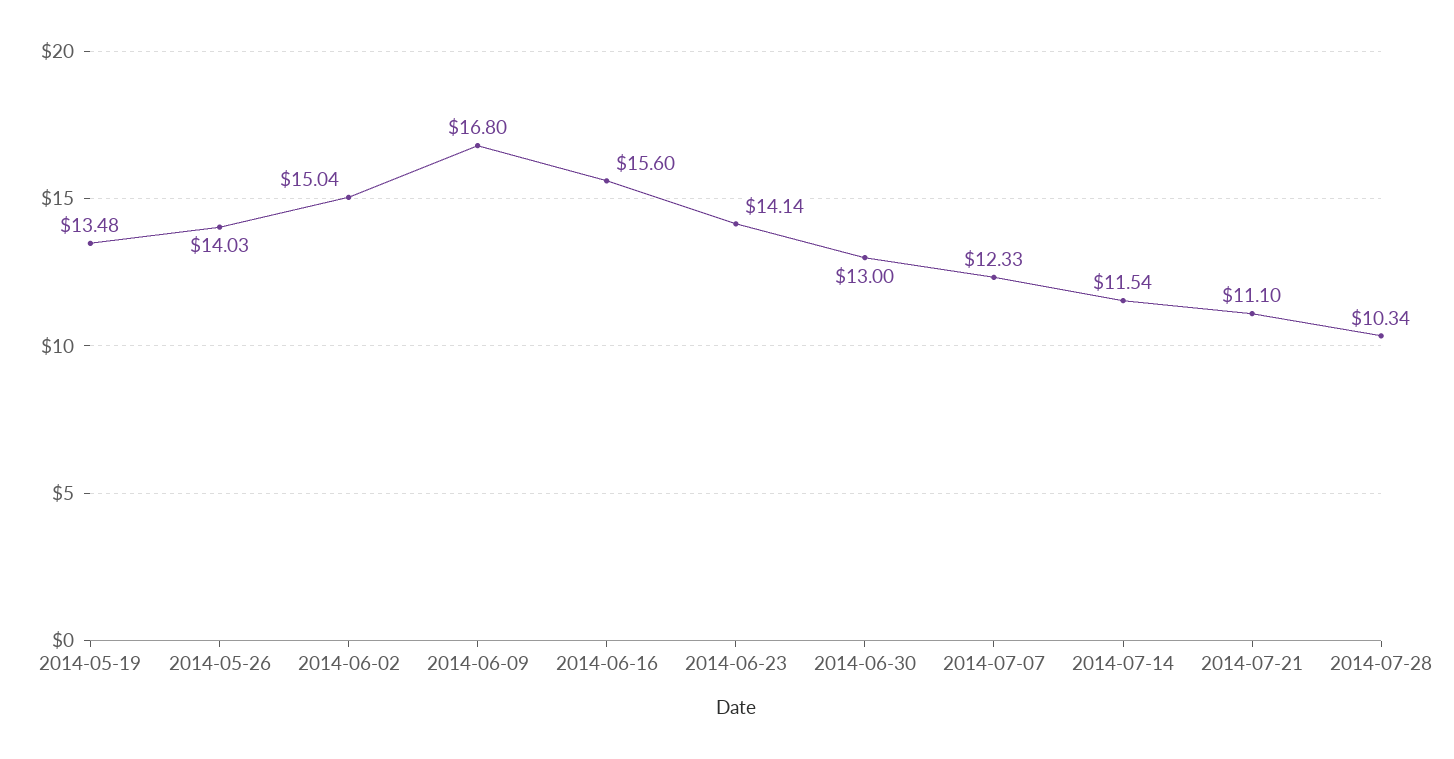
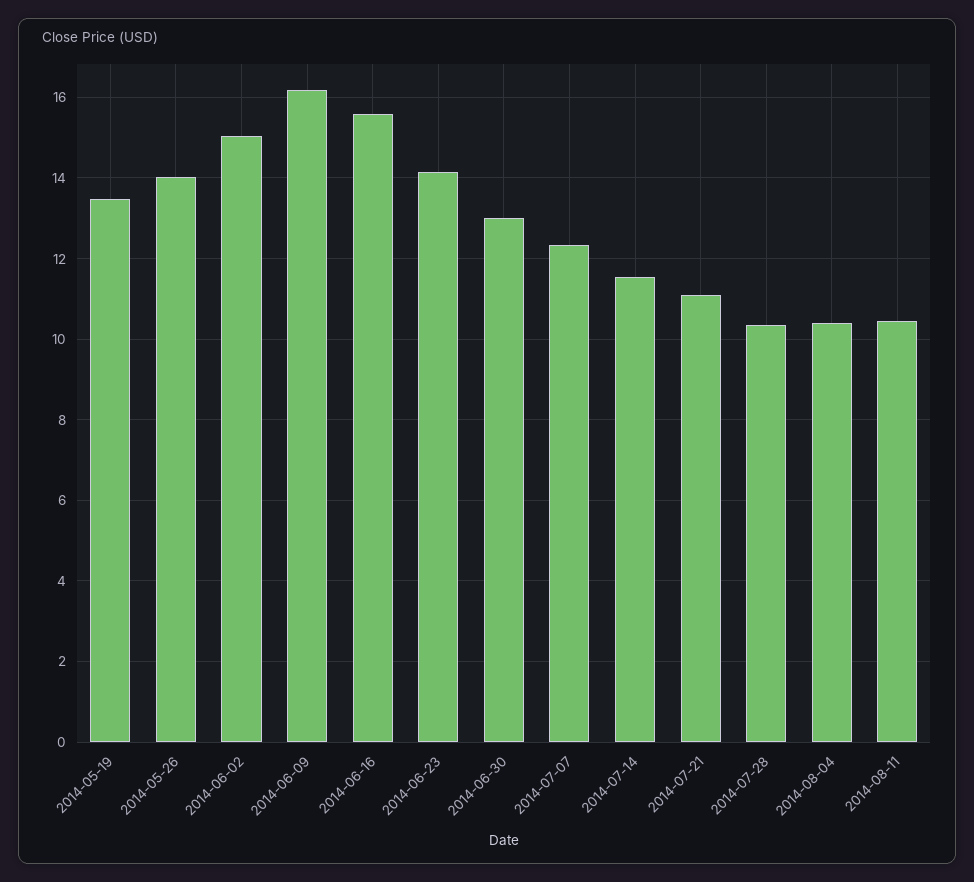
2014-06-09: 16.8 -> 16.2
2014-08-04: none -> 10.4
2014-08-11: none -> 10.4

